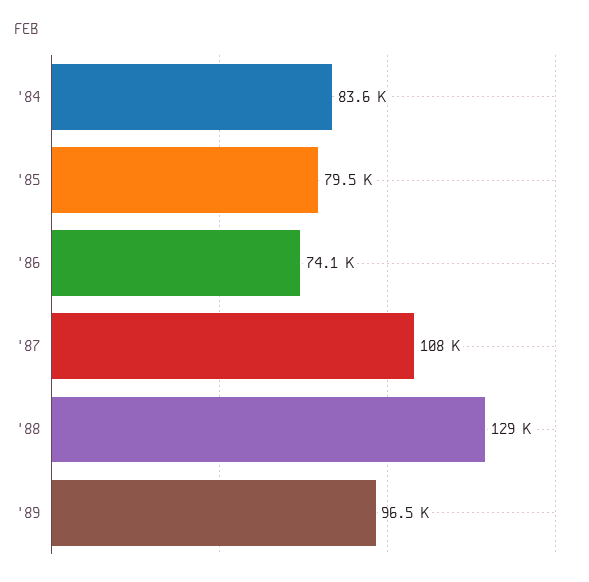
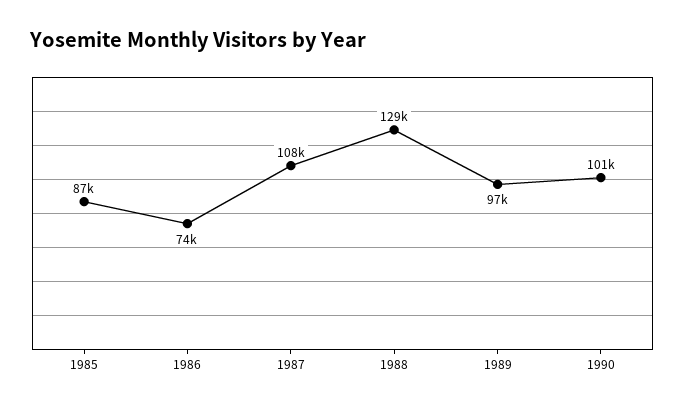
'84: 83600 -> none
'85: 79500 -> 87000
1990: none -> 101000

